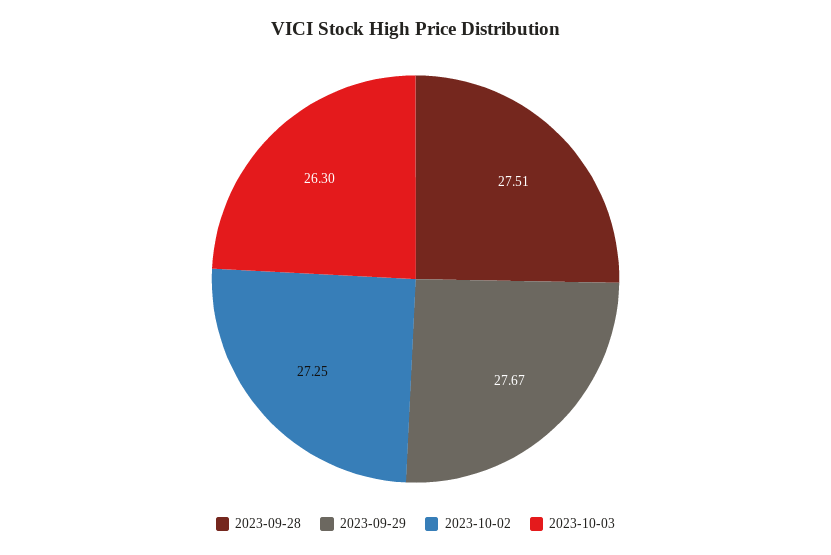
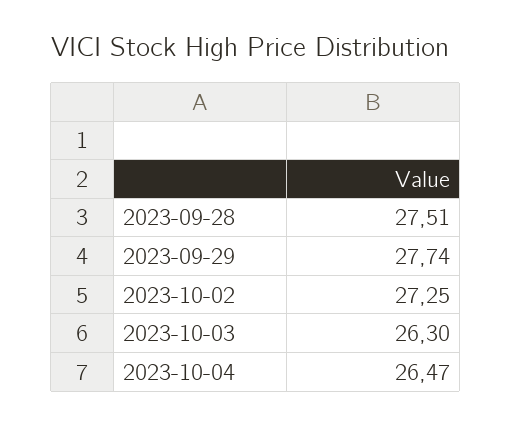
2023-09-29: 27.67 -> 27.74
2023-10-04: none -> 26.47

